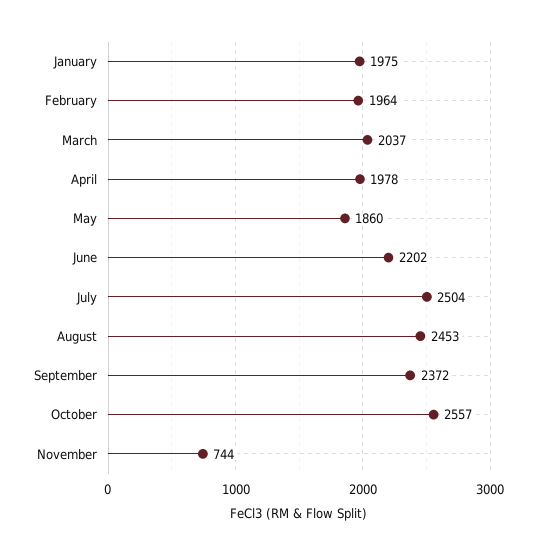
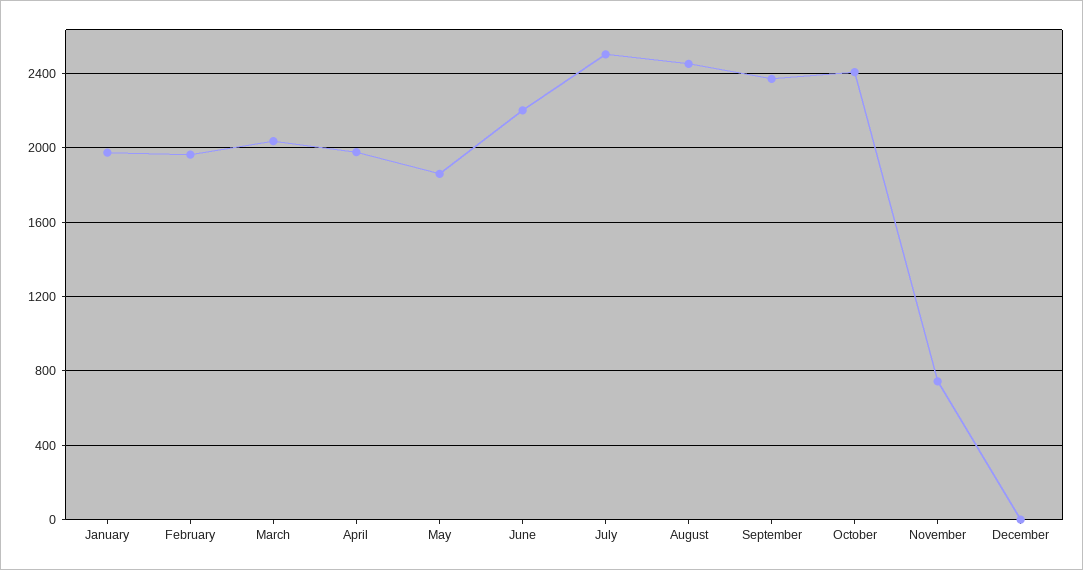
October: 2557 -> 2400
December: none -> 0

